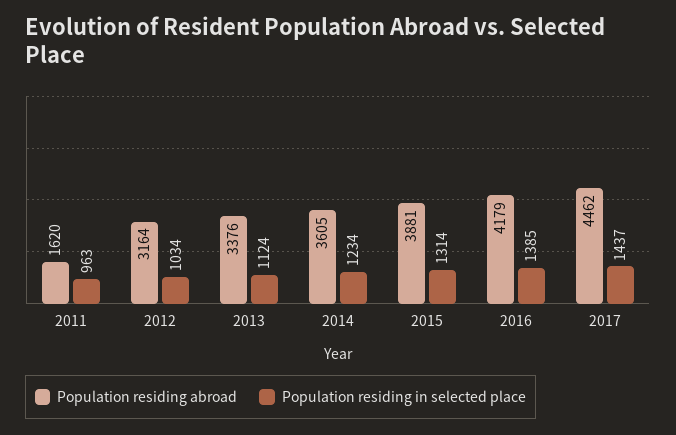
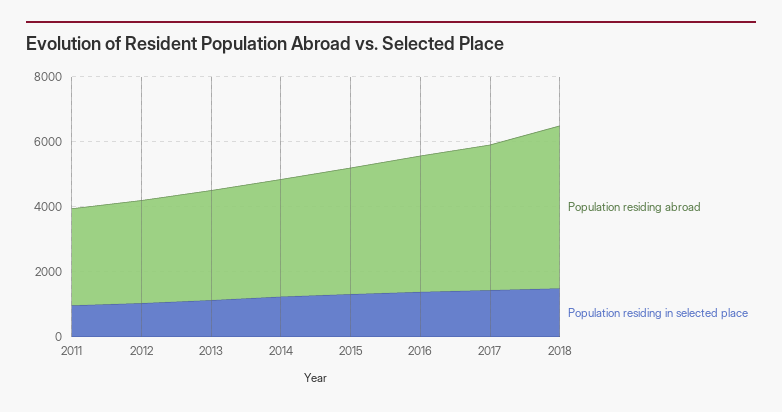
Population residing abroad, 2011: 1620 -> 3000
Population residing abroad, 2018: none -> 5000
Population residing in selected place, 2018: none -> 1500

